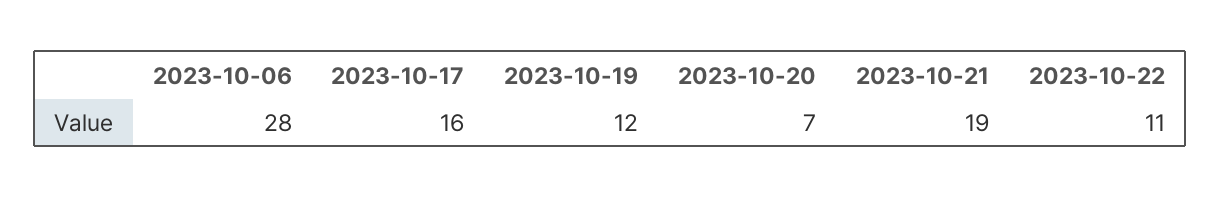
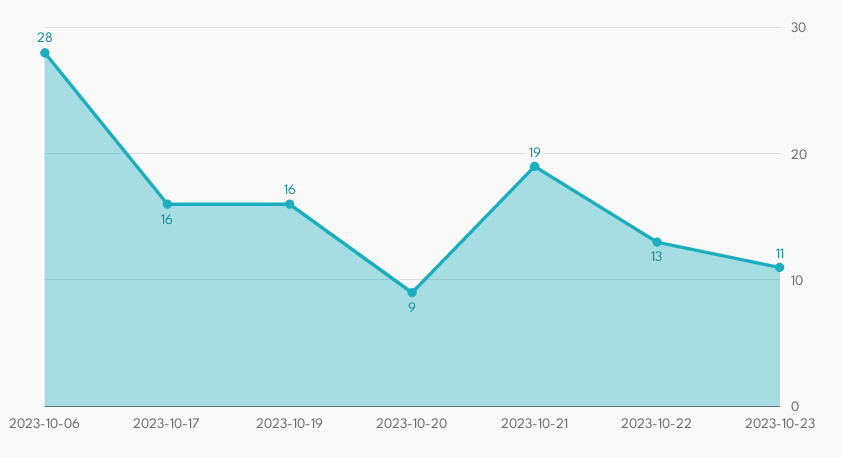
2023-10-19: 12 -> 16
2023-10-20: 7 -> 9
2023-10-22: 11 -> 13
2023-10-23: none -> 11

